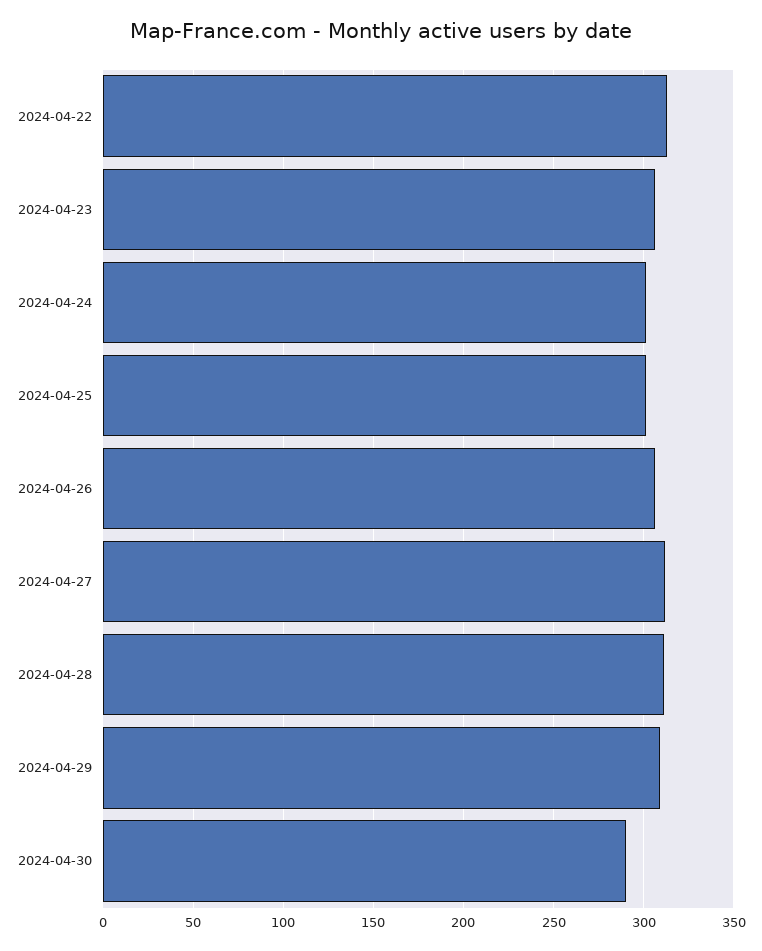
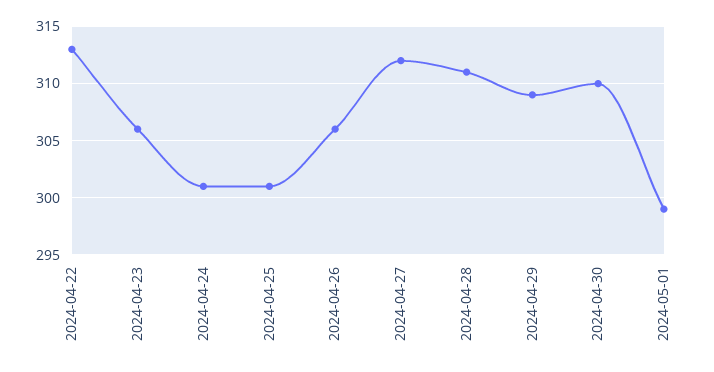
2024-04-30: 290 -> 310
2024-05-01: none -> 299

